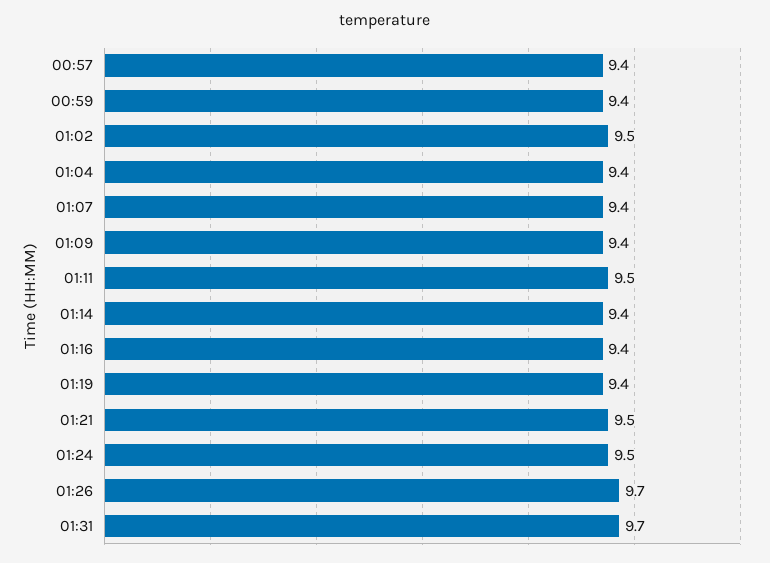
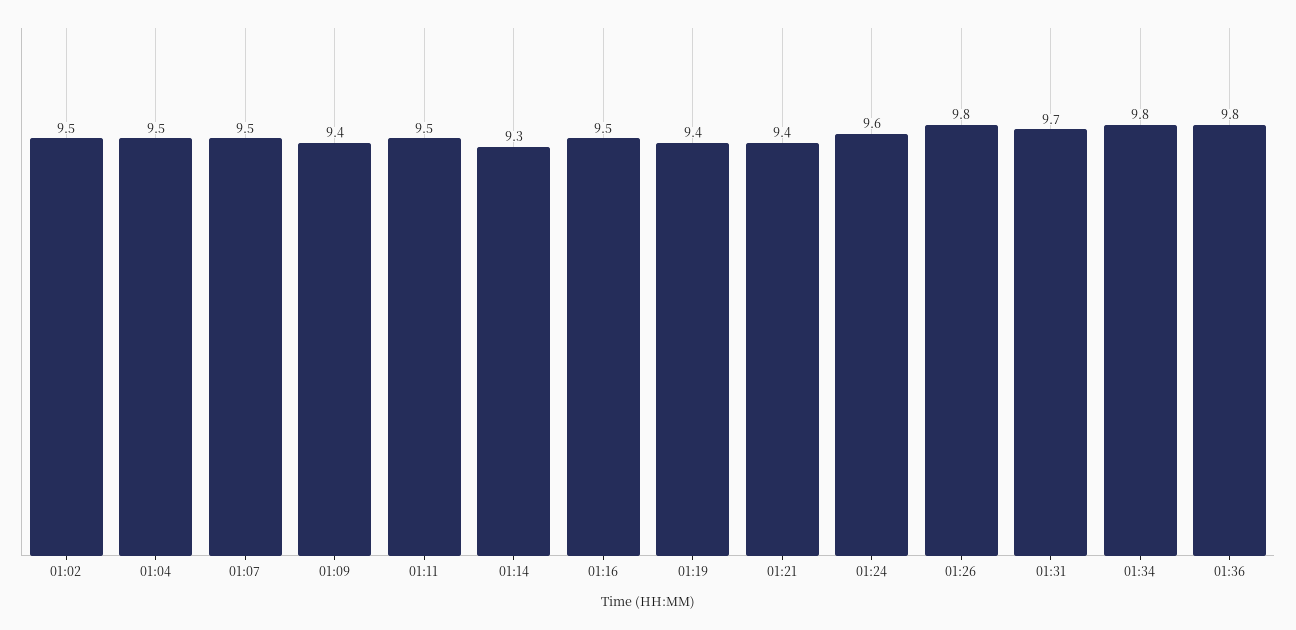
00:57: 9.4 -> none
00:59: 9.4 -> none
01:04: 9.4 -> 9.5
01:07: 9.4 -> 9.5
01:14: 9.4 -> 9.3
01:16: 9.4 -> 9.5
01:21: 9.5 -> 9.4
01:24: 9.5 -> 9.6
01:26: 9.7 -> 9.8
01:34: none -> 9.8
01:36: none -> 9.8

